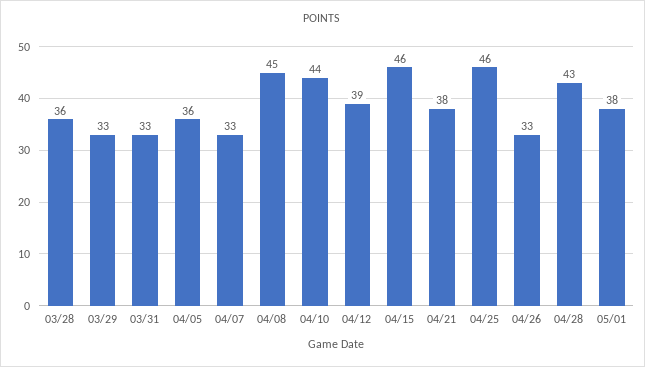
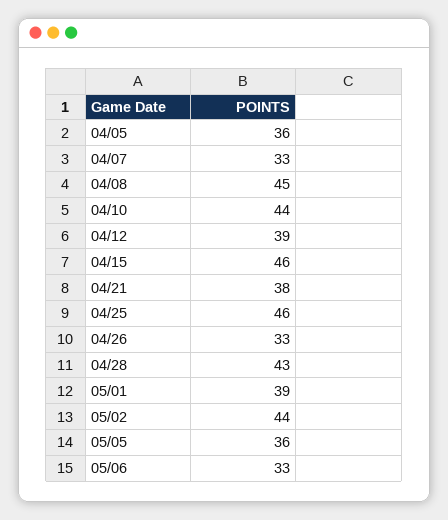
03/28: 36 -> none
03/29: 33 -> none
03/31: 33 -> none
05/01: 38 -> 39
05/02: none -> 44
05/05: none -> 36
05/06: none -> 33

